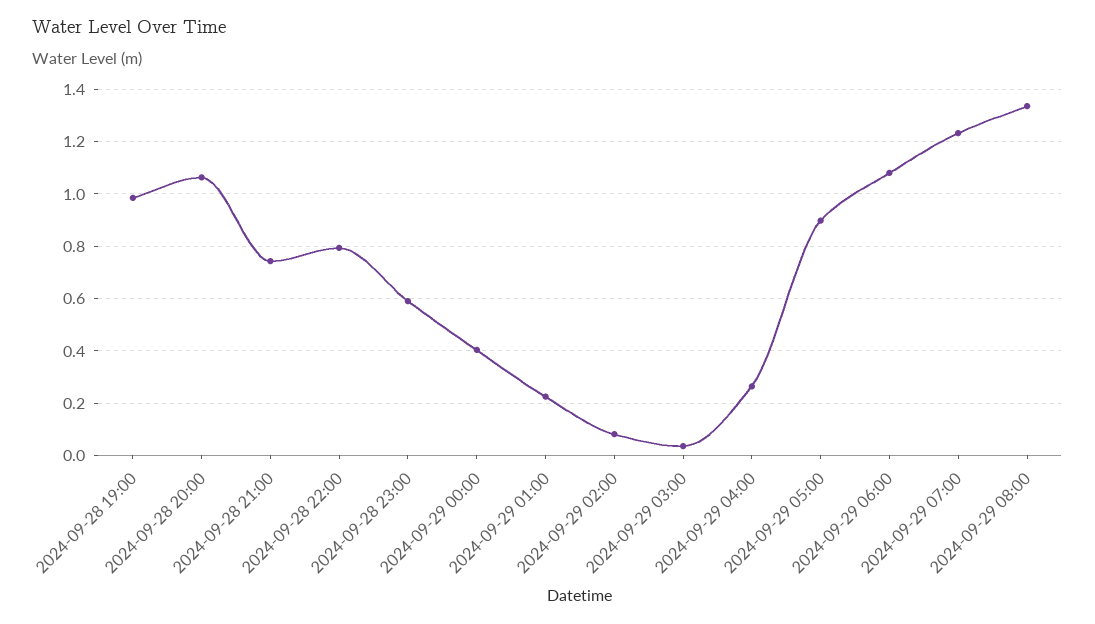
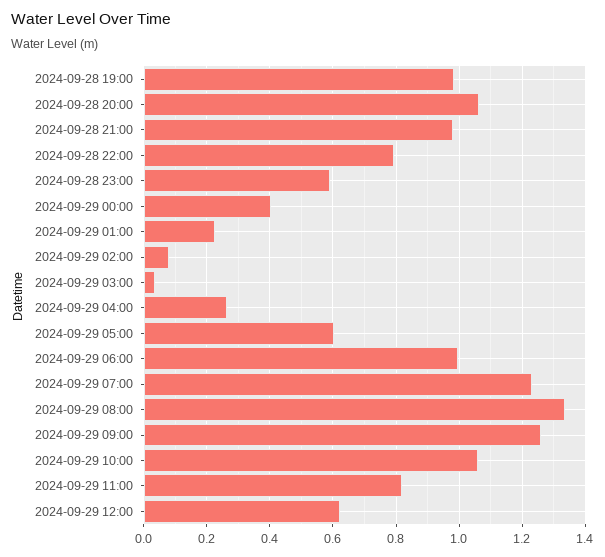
2024-09-28 21:00: 0.75 -> 0.98
2024-09-29 05:00: 0.9 -> 0.6
2024-09-29 06:00: 1.075 -> 1
2024-09-29 09:00: none -> 1.26
2024-09-29 10:00: none -> 1.06
2024-09-29 11:00: none -> 0.82
2024-09-29 12:00: none -> 0.62

